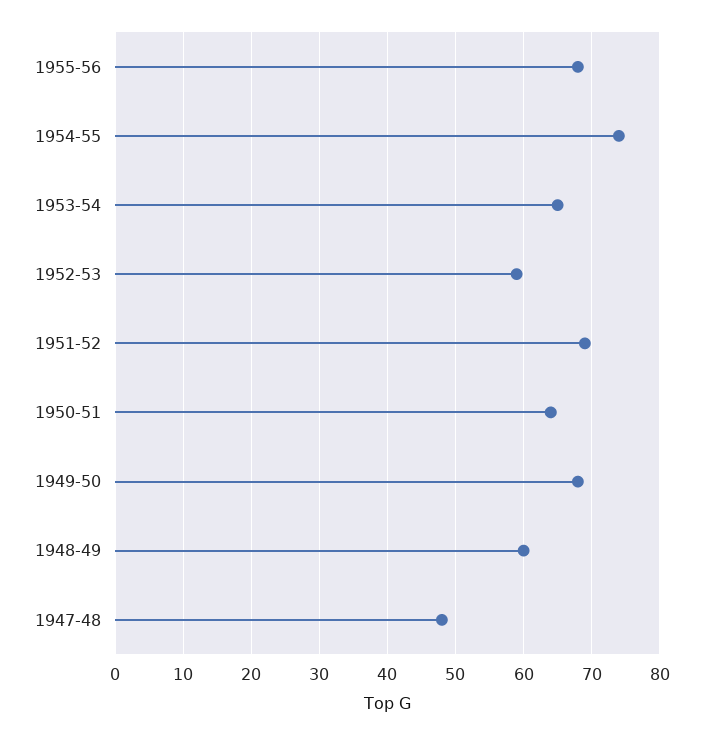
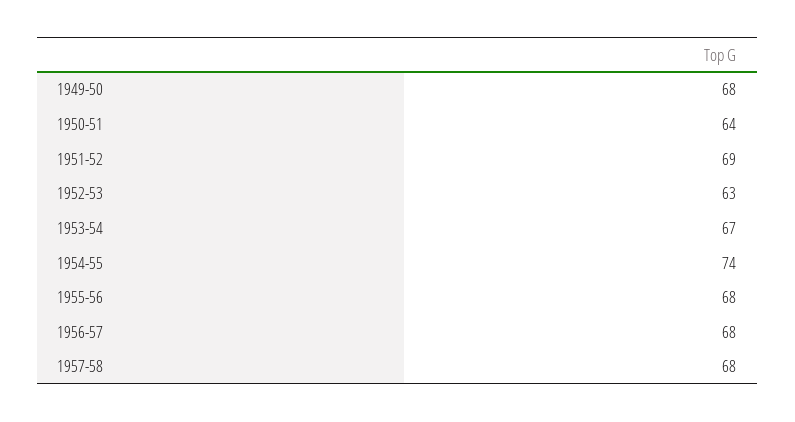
1953-54: 65 -> 67
1952-53: 59 -> 63
1948-49: 60 -> none
1947-48: 48 -> none
1956-57: none -> 68
1957-58: none -> 68

